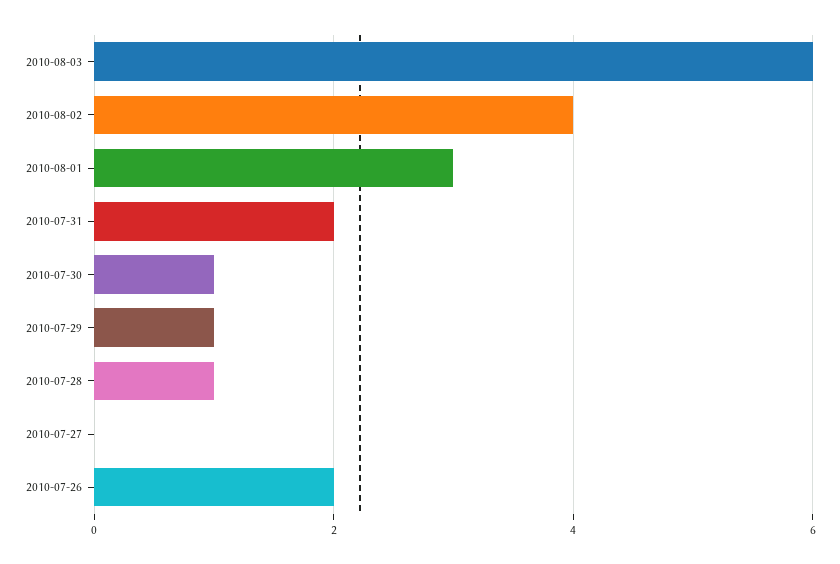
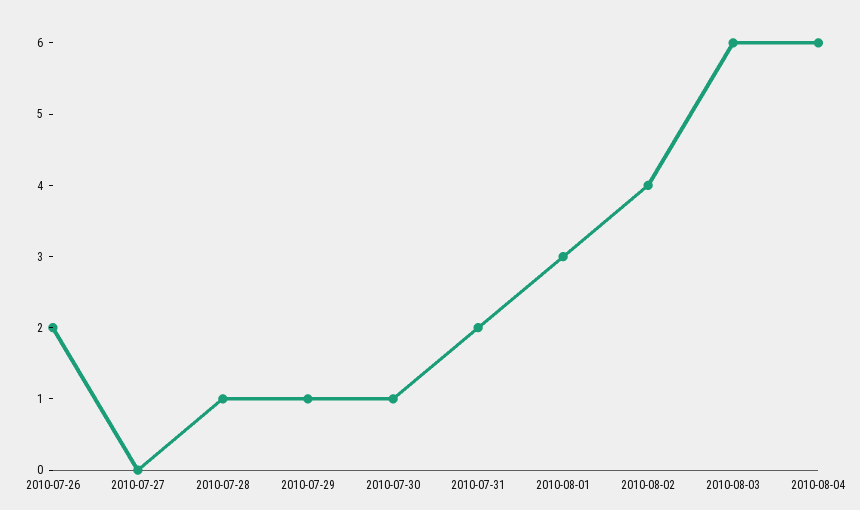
2010-08-04: none -> 6

